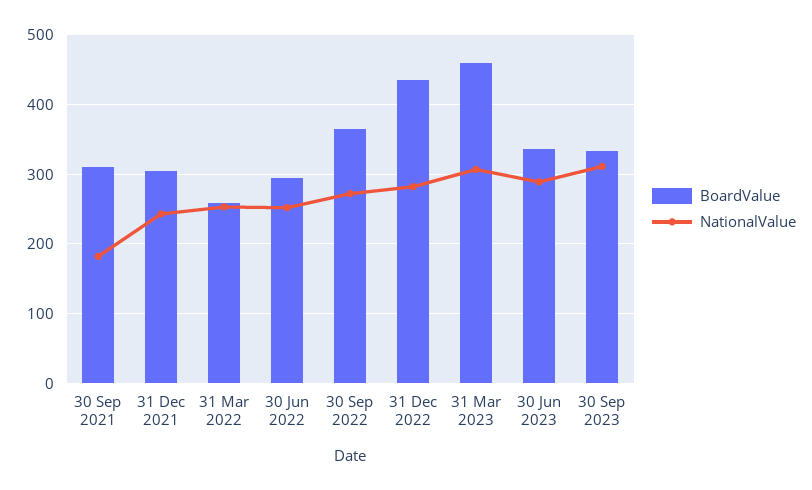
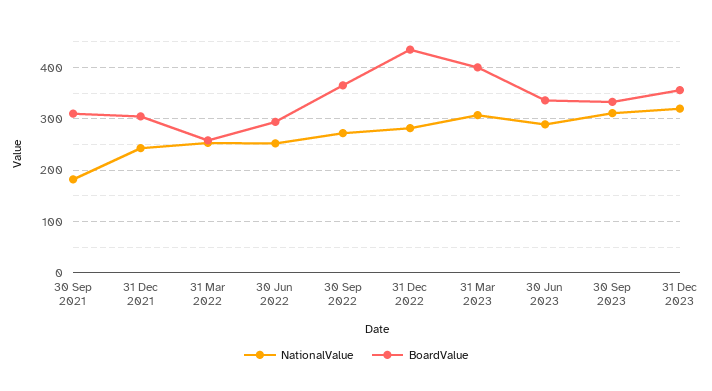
BoardValue, 31 Mar 2023: 460 -> 400
NationalValue, 31 Dec 2023: none -> 320
BoardValue, 31 Dec 2023: none -> 360

